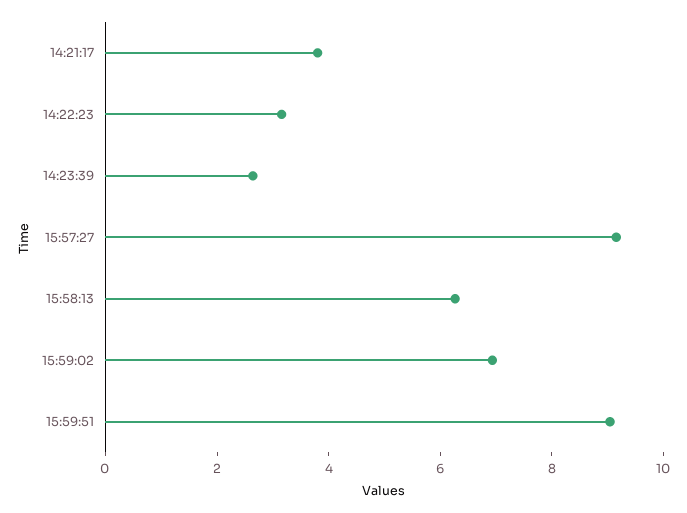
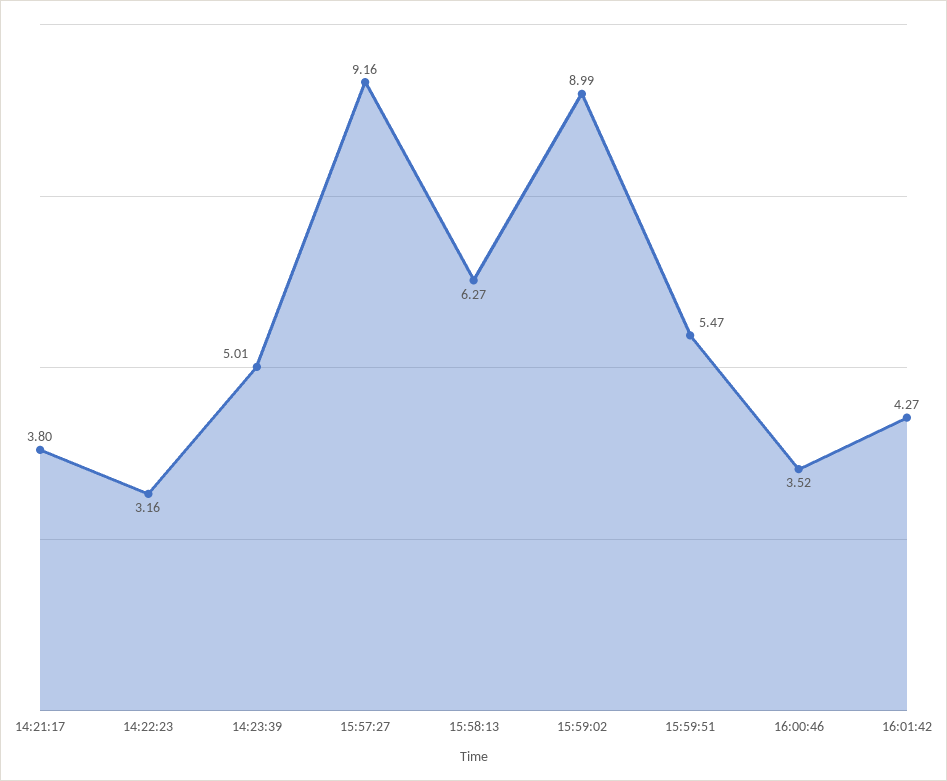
14:23:39: 2.5 -> 5.01
15:59:02: 7 -> 8.99
15:59:51: 9 -> 5.47
16:00:46: none -> 3.52
16:01:42: none -> 4.27

